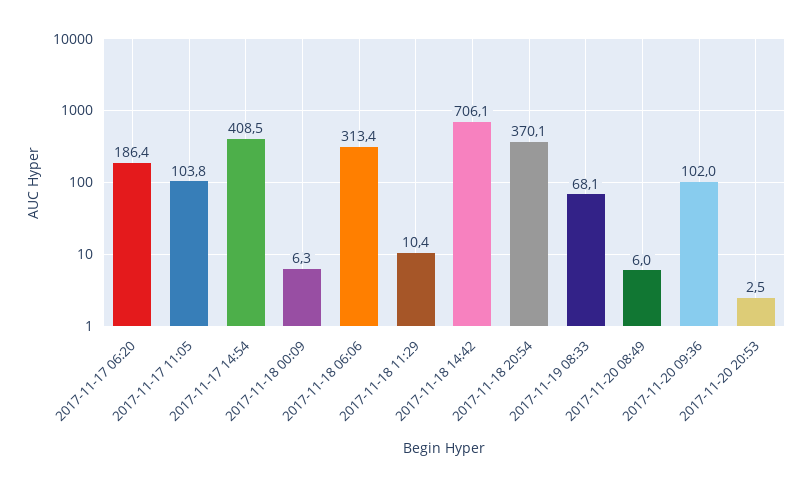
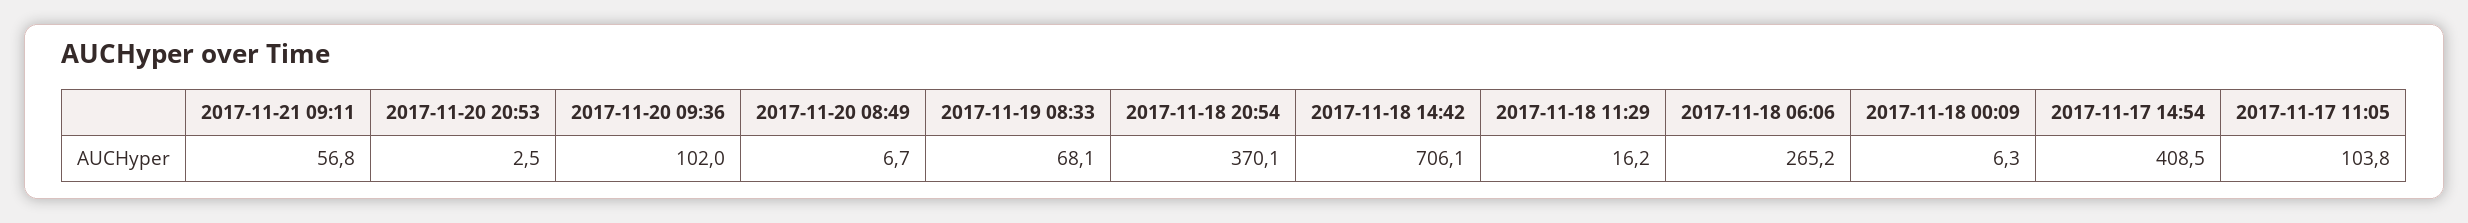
2017-11-17 06:20: 186.4 -> none
2017-11-18 06:06: 313.4 -> 265.2
2017-11-18 11:29: 10.4 -> 16.2
2017-11-20 08:49: 6 -> 6.7
2017-11-21 09:11: none -> 56.8

